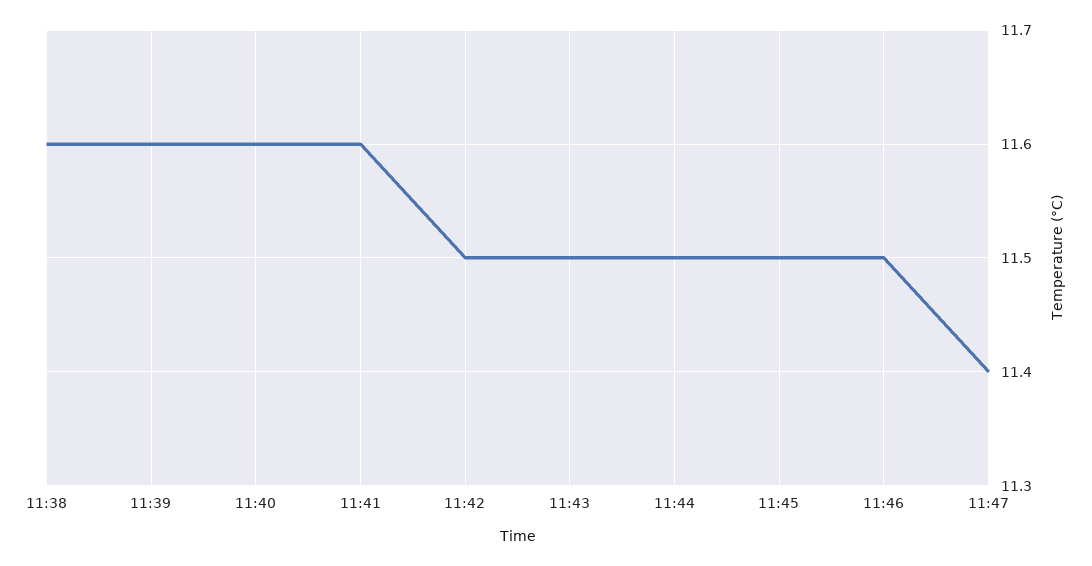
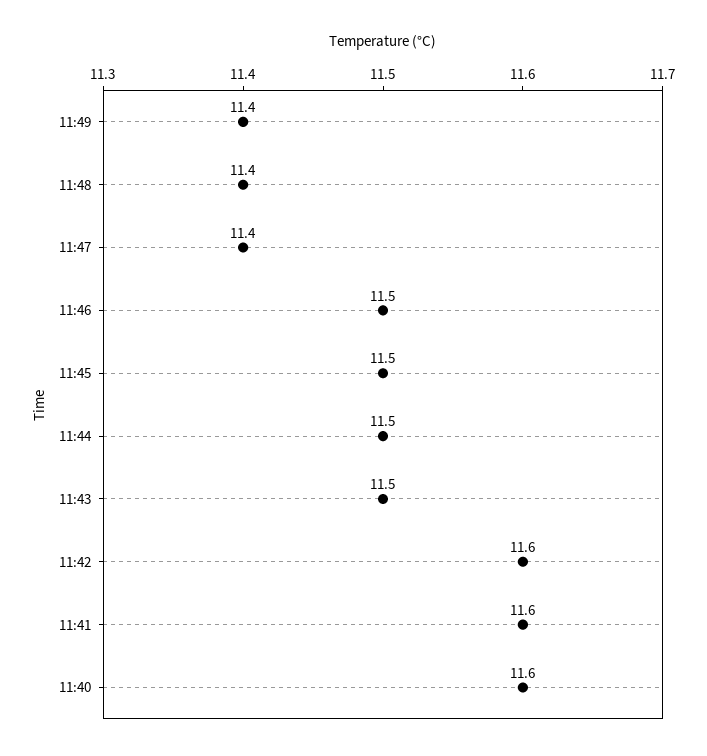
11:38: 11.6 -> none
11:39: 11.6 -> none
11:42: 11.5 -> 11.6
11:49: none -> 11.4
11:48: none -> 11.4

